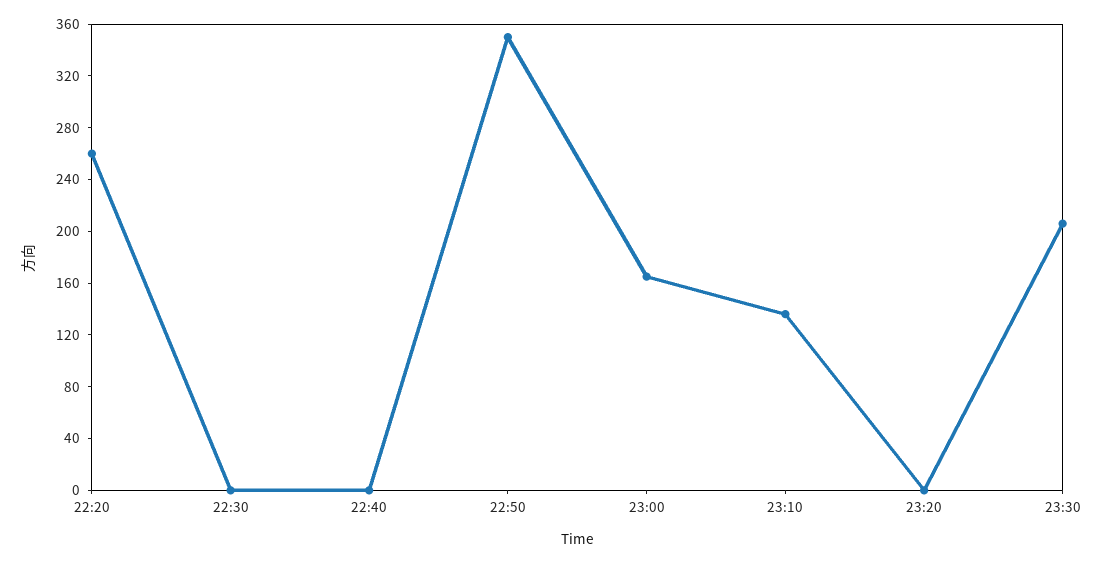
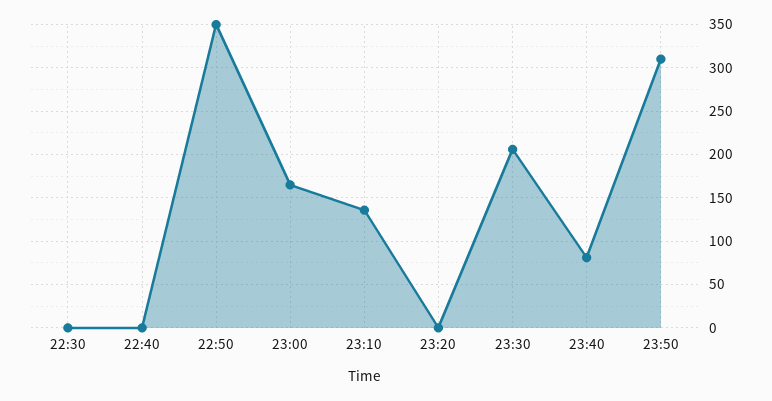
22:20: 260 -> none
23:40: none -> 80
23:50: none -> 310

